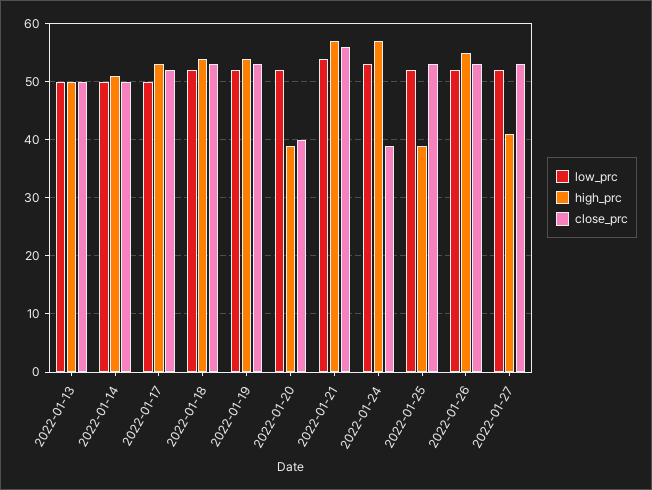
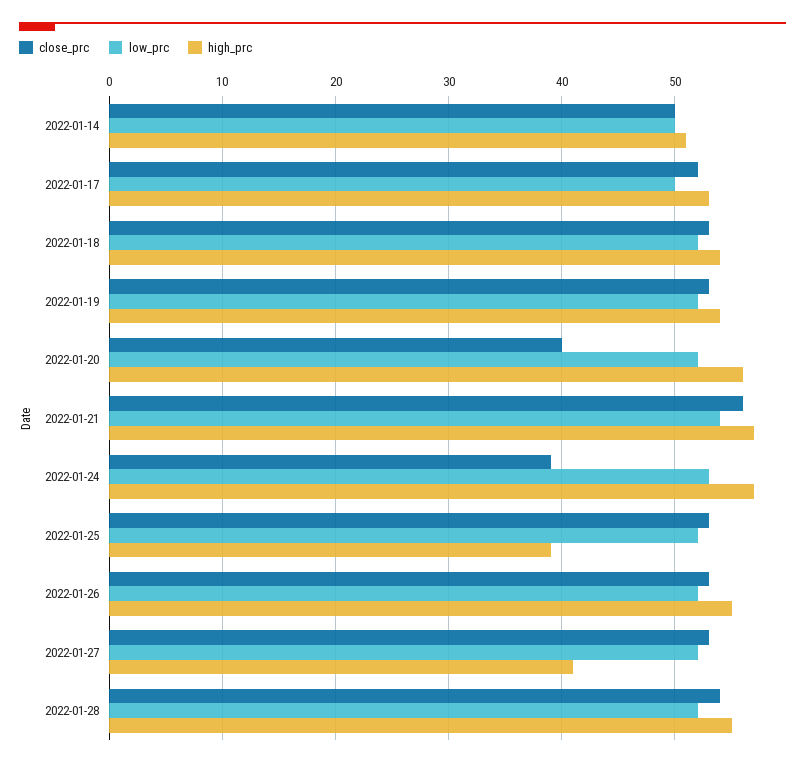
low_prc, 2022-01-13: 50 -> none
high_prc, 2022-01-13: 50 -> none
close_prc, 2022-01-13: 50 -> none
high_prc, 2022-01-20: 40 -> 56
close_prc, 2022-01-28: none -> 54
low_prc, 2022-01-28: none -> 52
high_prc, 2022-01-28: none -> 55

